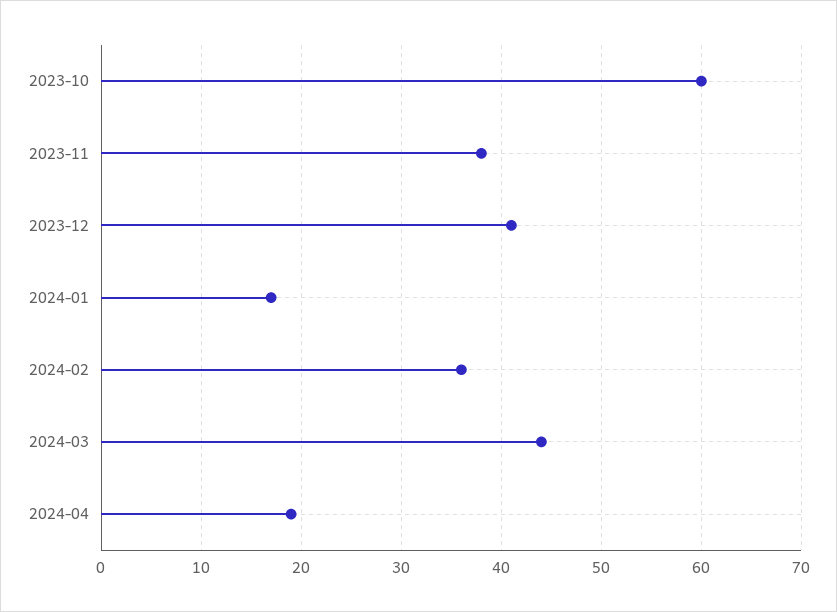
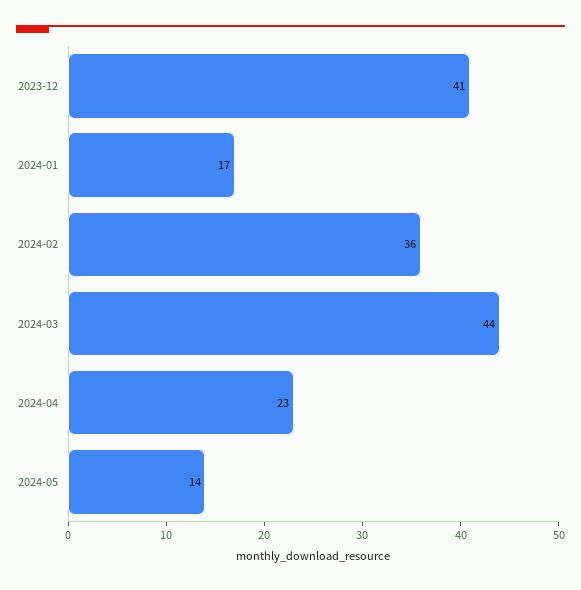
2023-10: 60 -> none
2023-11: 38 -> none
2024-04: 19 -> 23
2024-05: none -> 14

